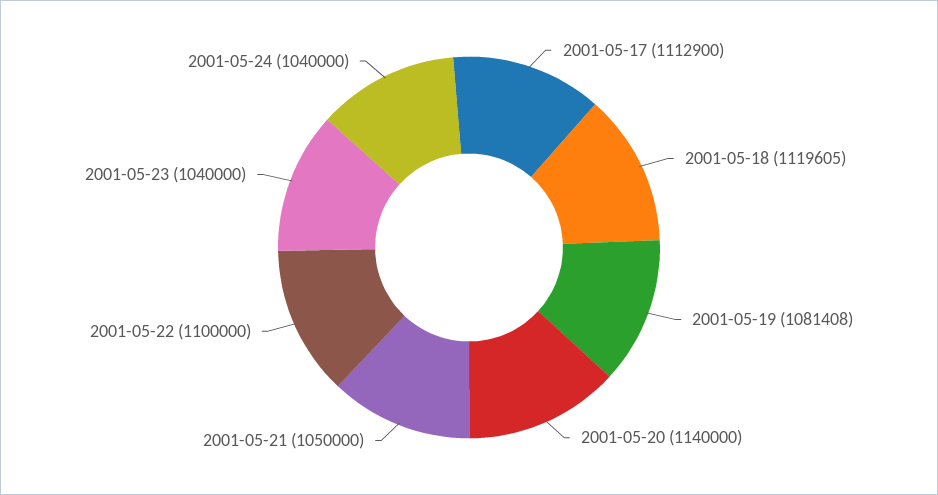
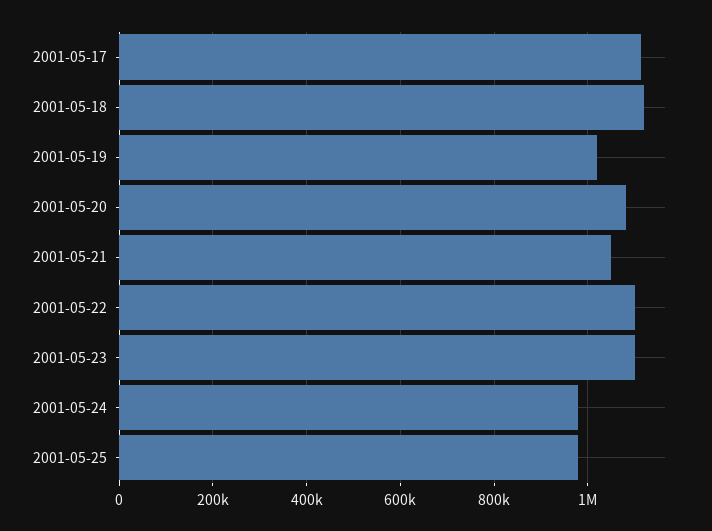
2001-05-19: 1081408 -> 1020000
2001-05-20: 1140000 -> 1080000
2001-05-23: 1040000 -> 1100000
2001-05-24: 1040000 -> 980000
2001-05-25: none -> 980000

